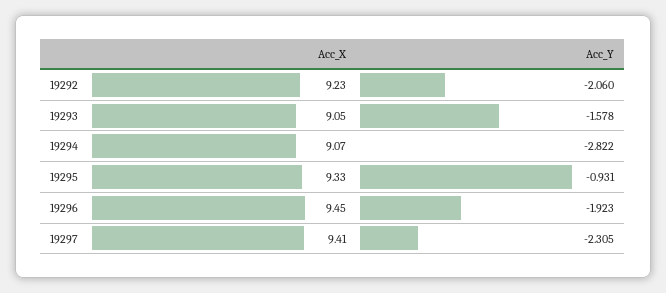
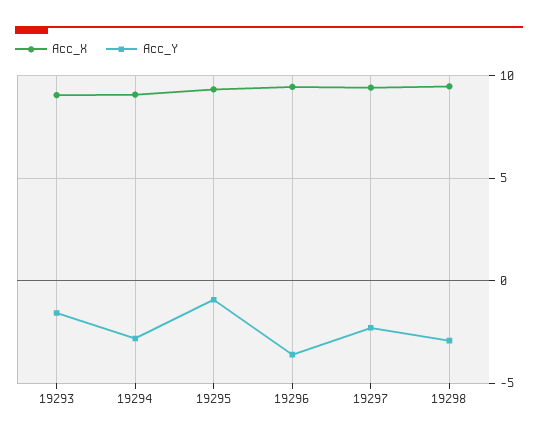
Acc_X, 19292: 9.23 -> none
Acc_Y, 19292: -2.06 -> none
Acc_Y, 19296: -1.923 -> -3.5
Acc_X, 19298: none -> 9.5
Acc_Y, 19298: none -> -3

